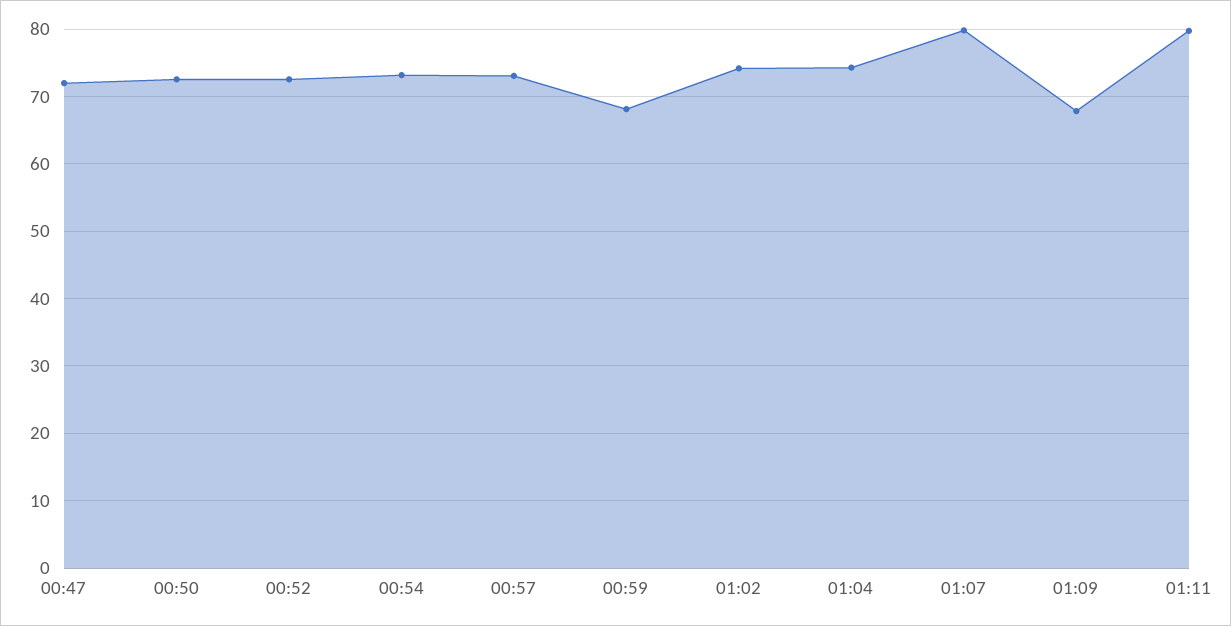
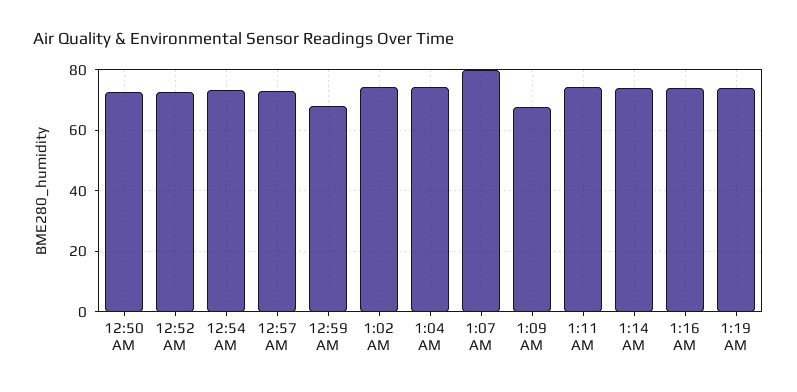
00:47: 72 -> none
01:11: 80 -> 74
1:14 AM: none -> 74
1:16 AM: none -> 74
1:19 AM: none -> 74

